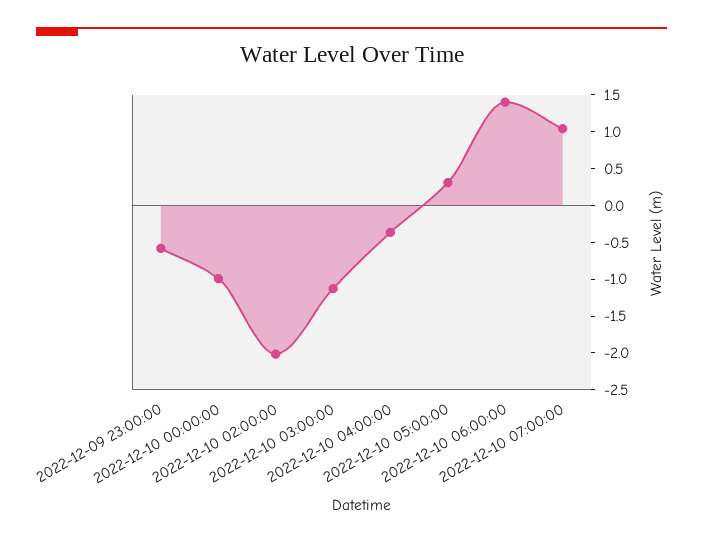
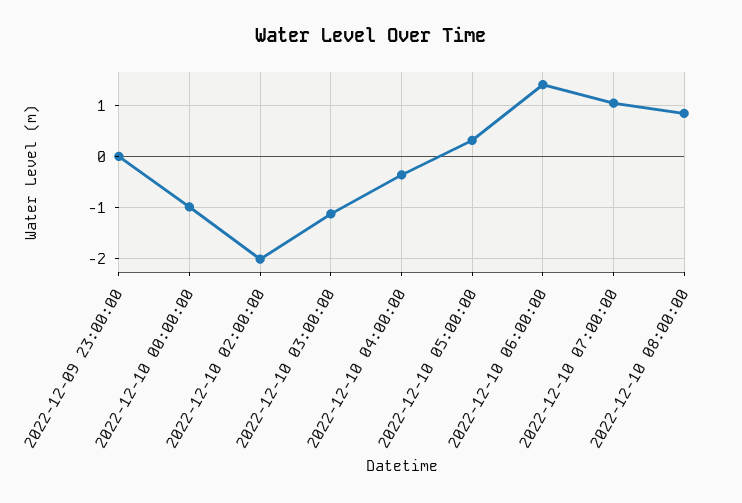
2022-12-09 23:00:00: -0.5 -> 0
2022-12-10 08:00:00: none -> 0.8

